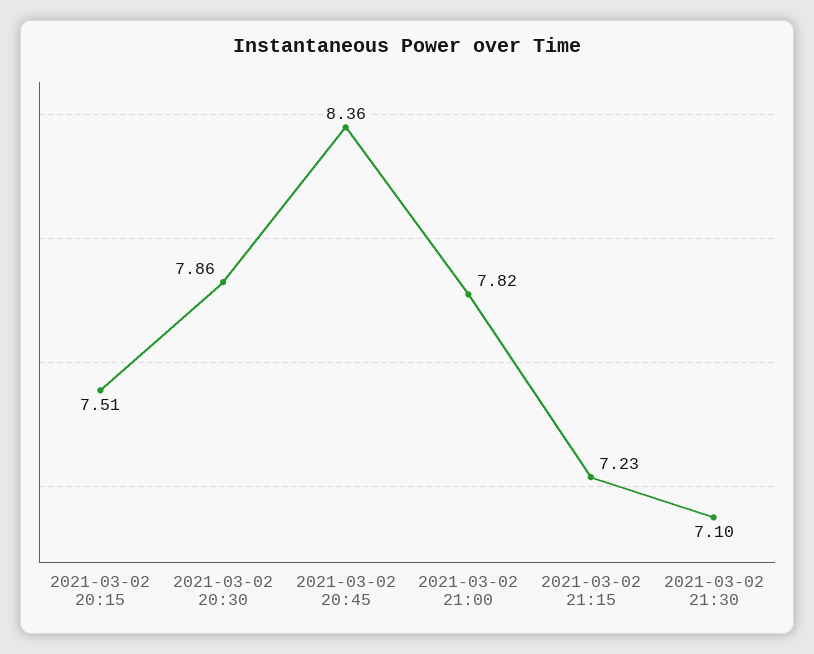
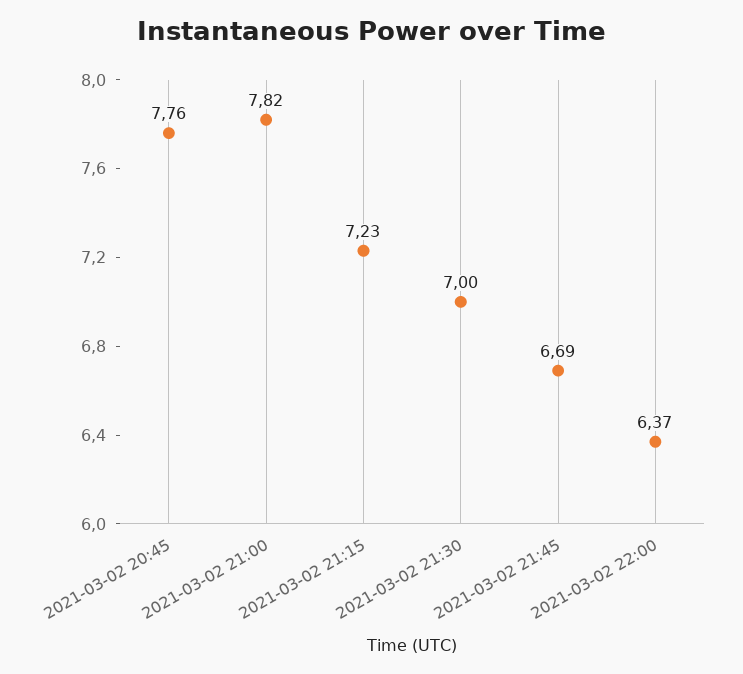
2021-03-02 20:15: 7.51 -> none
2021-03-02 20:30: 7.86 -> none
2021-03-02 20:45: 8.36 -> 7.76
2021-03-02 21:30: 7.1 -> 7
2021-03-02 21:45: none -> 6.69
2021-03-02 22:00: none -> 6.37

